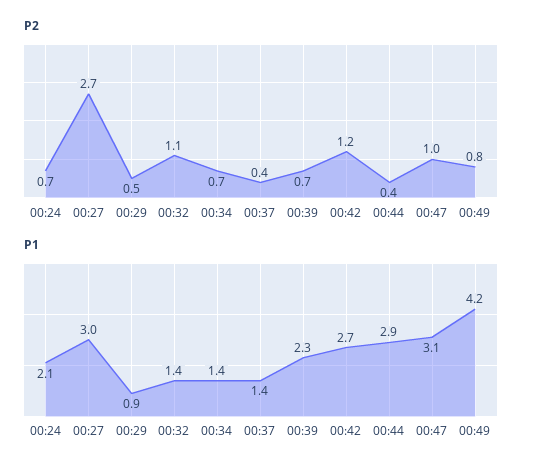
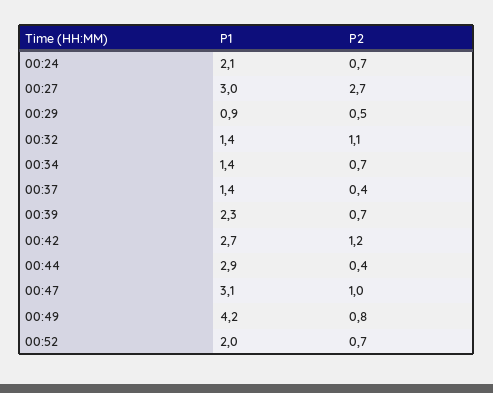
P1, 00:52: none -> 2
P2, 00:52: none -> 0.7

